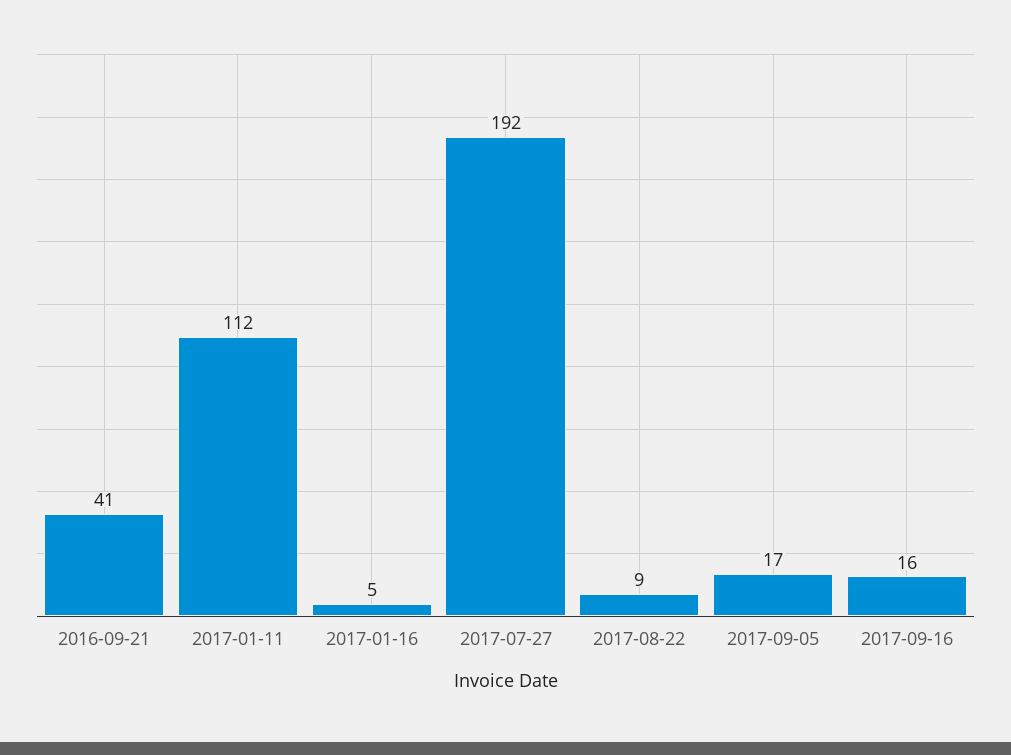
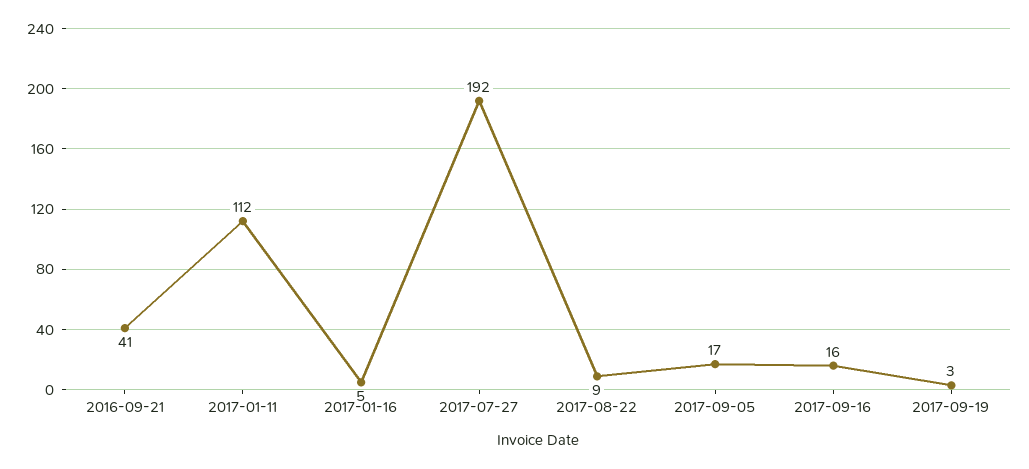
2017-09-19: none -> 3

